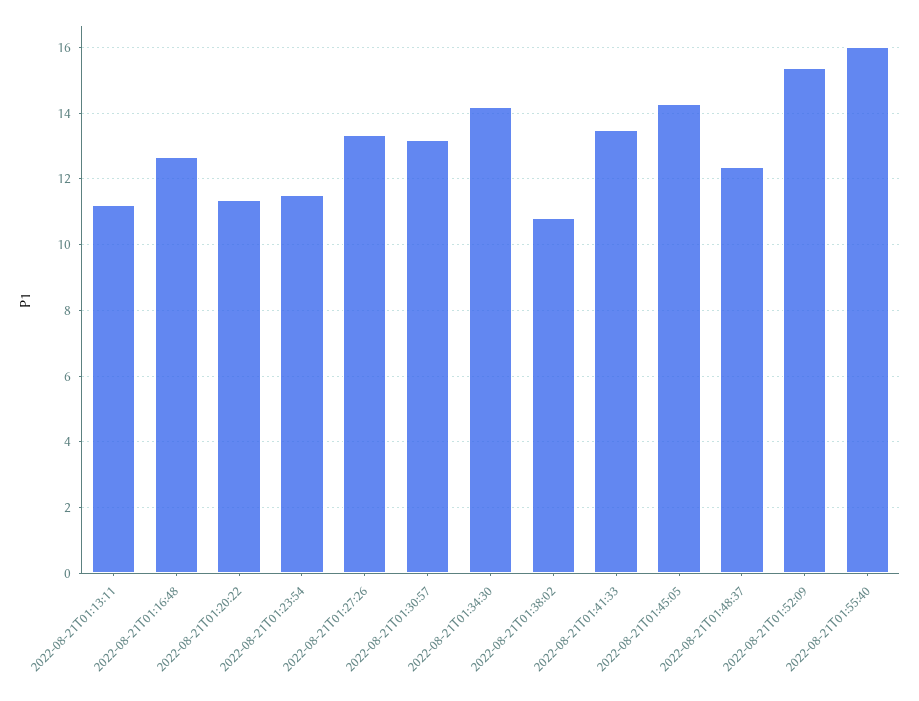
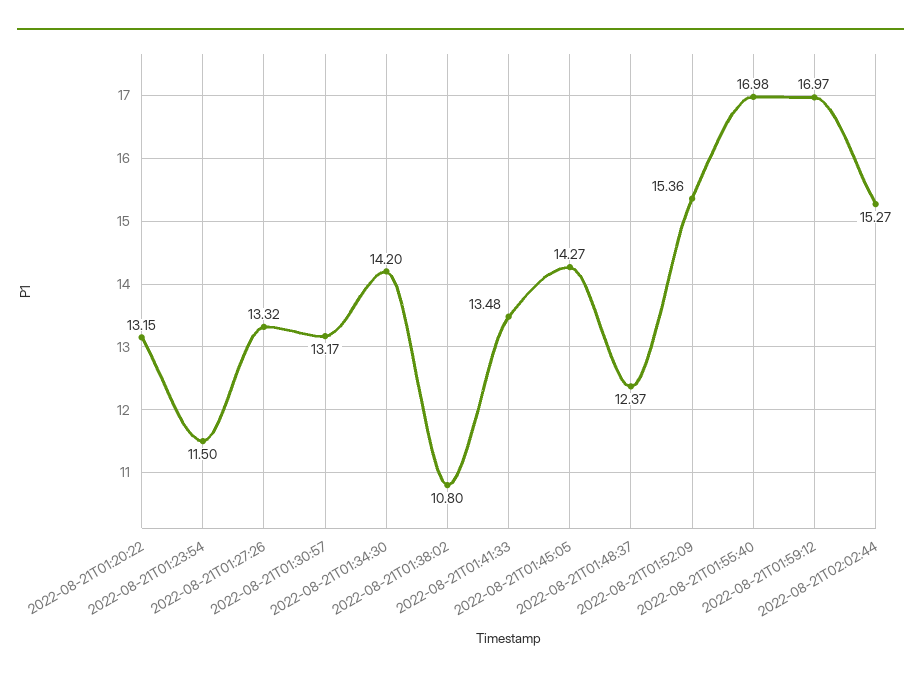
2022-08-21T01:13:11: 11.2 -> none
2022-08-21T01:16:48: 12.6 -> none
2022-08-21T01:20:22: 11.4 -> 13.15
2022-08-21T01:55:40: 16 -> 16.98
2022-08-21T01:59:12: none -> 16.97
2022-08-21T02:02:44: none -> 15.27

